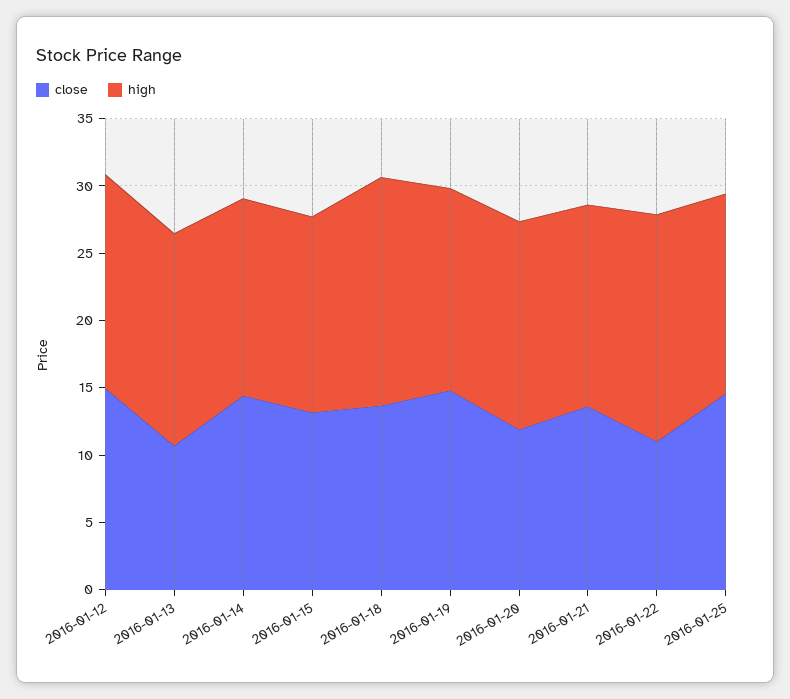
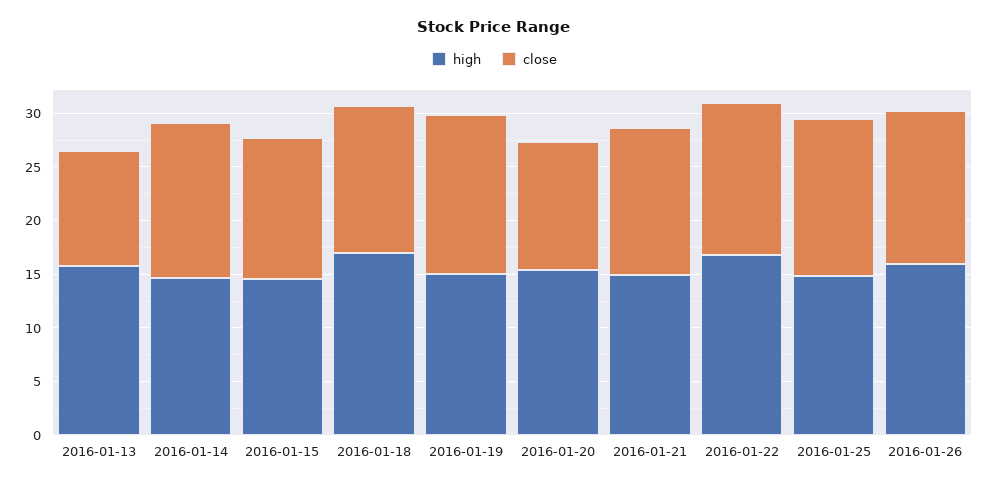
close, 2016-01-12: 15 -> none
high, 2016-01-12: 16 -> none
close, 2016-01-22: 11 -> 14
high, 2016-01-26: none -> 16
close, 2016-01-26: none -> 14

